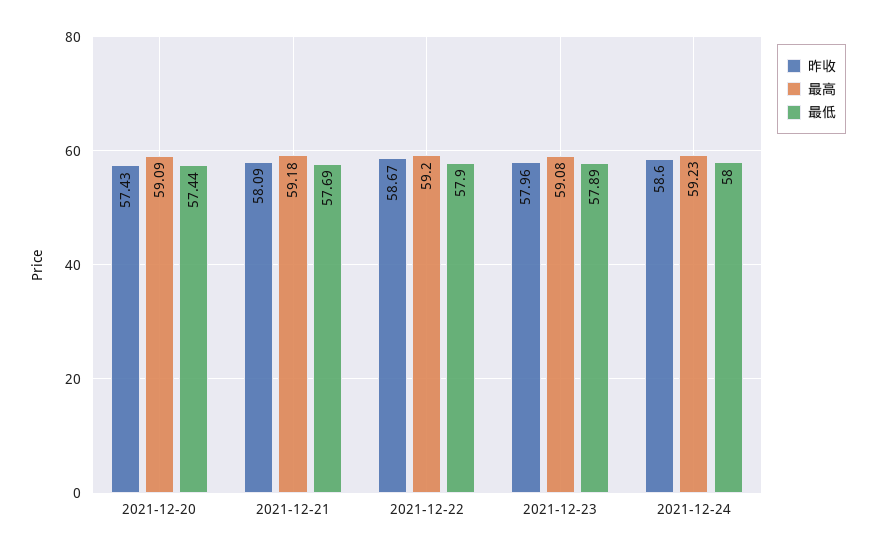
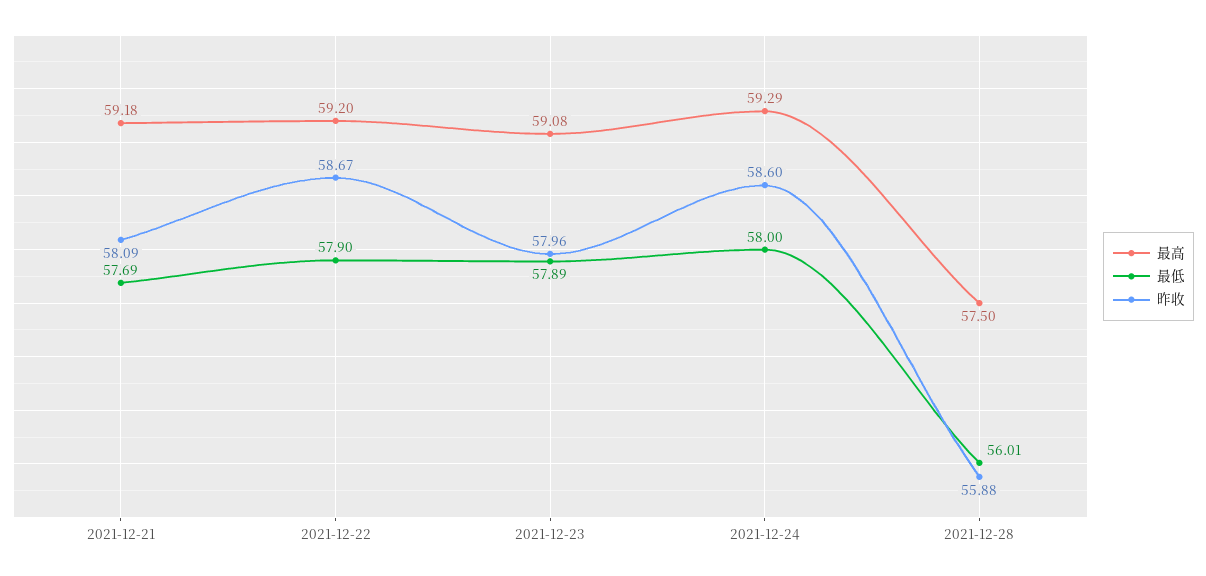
昨收, 2021-12-20: 57.43 -> none
最高, 2021-12-20: 59.09 -> none
最低, 2021-12-20: 57.44 -> none
最高, 2021-12-24: 59.23 -> 59.29
最高, 2021-12-28: none -> 57.5
最低, 2021-12-28: none -> 56.01
昨收, 2021-12-28: none -> 55.88

